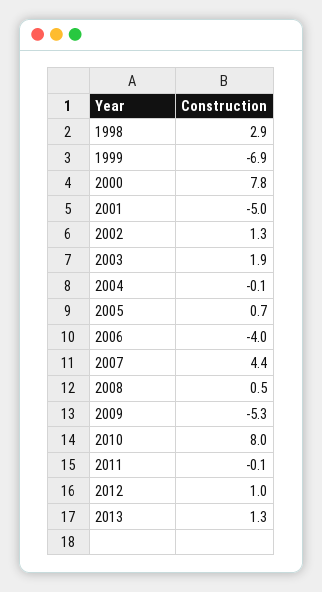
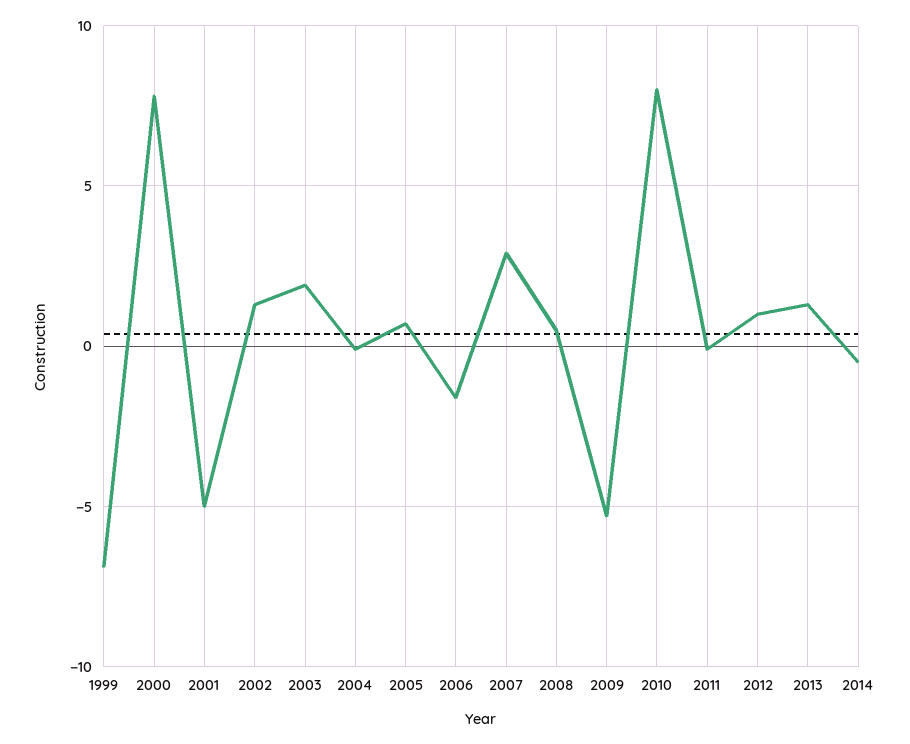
1998: 2.9 -> none
2006: -4 -> -1.5
2007: 4.4 -> 3
2014: none -> -0.5

